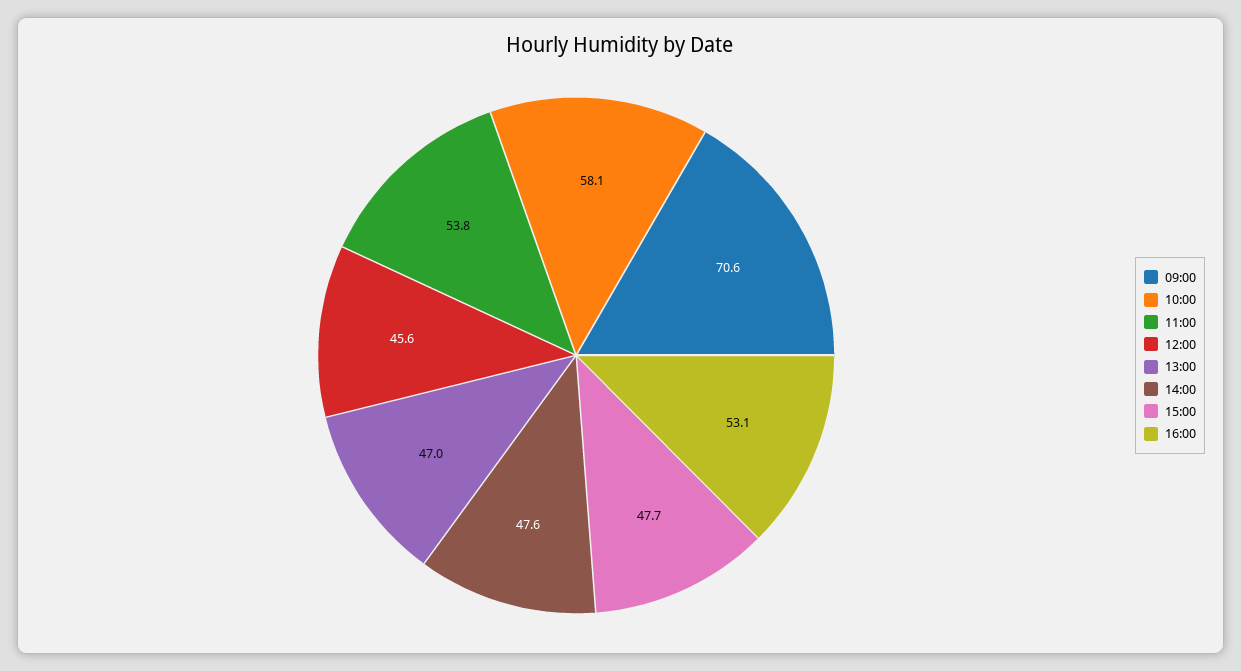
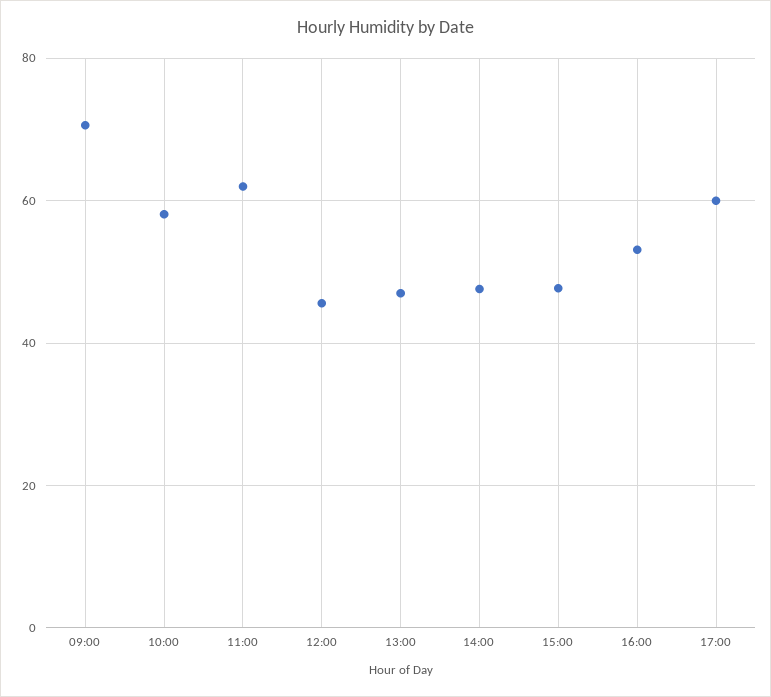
11:00: 53.8 -> 62
17:00: none -> 60

